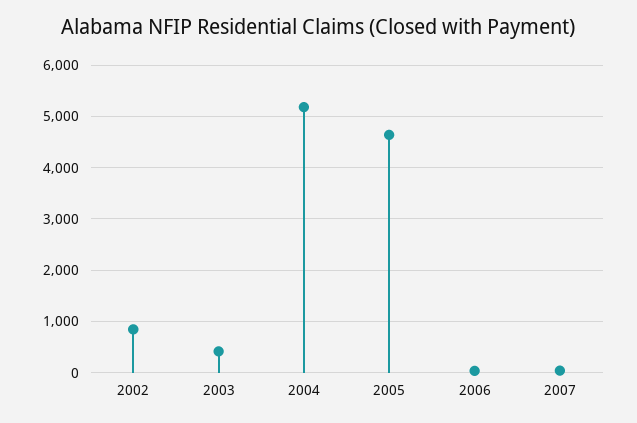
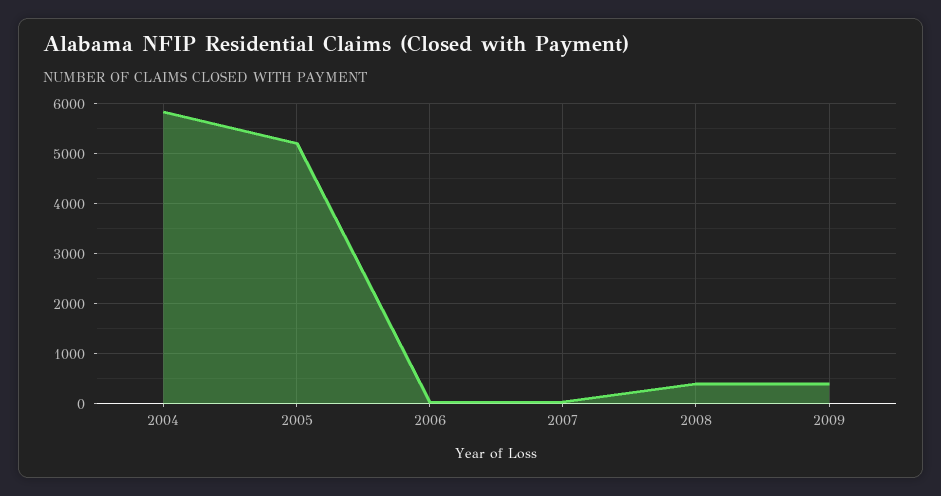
2002: 800 -> none
2003: 400 -> none
2004: 5200 -> 5800
2005: 4600 -> 5200
2008: none -> 400
2009: none -> 400

